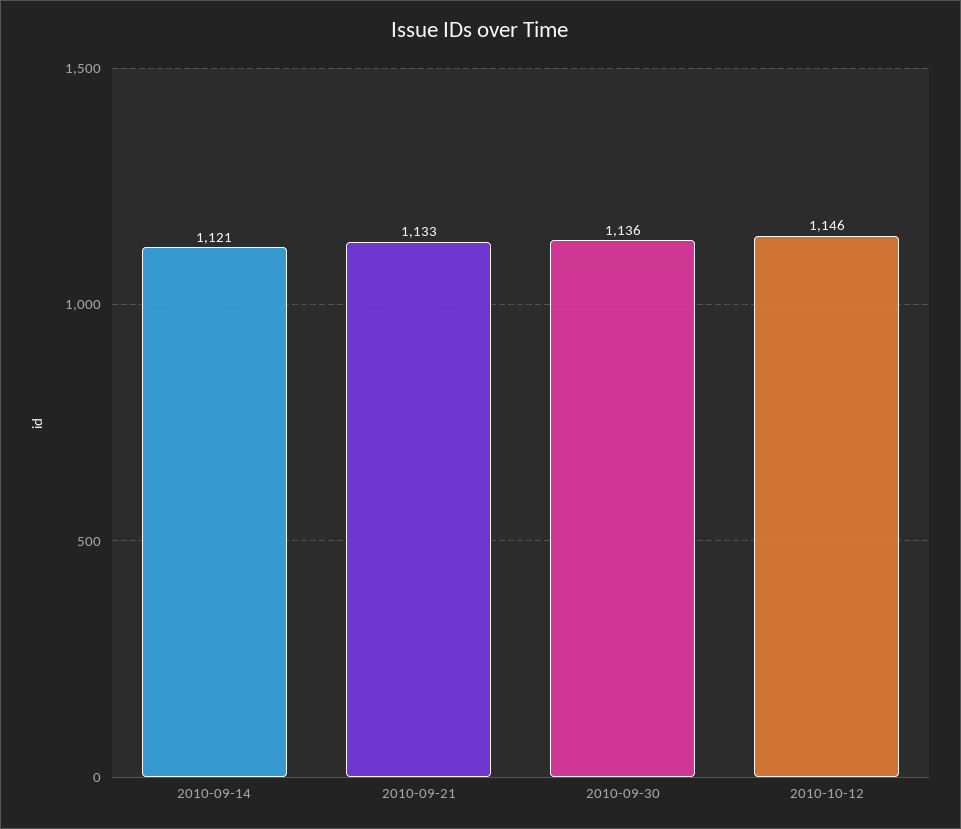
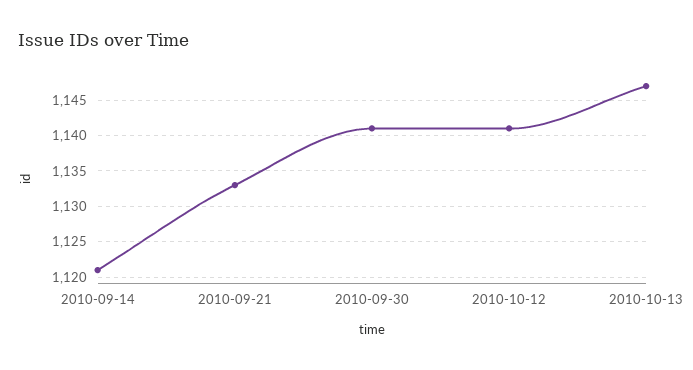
2010-09-30: 1136 -> 1141
2010-10-12: 1146 -> 1141
2010-10-13: none -> 1147

